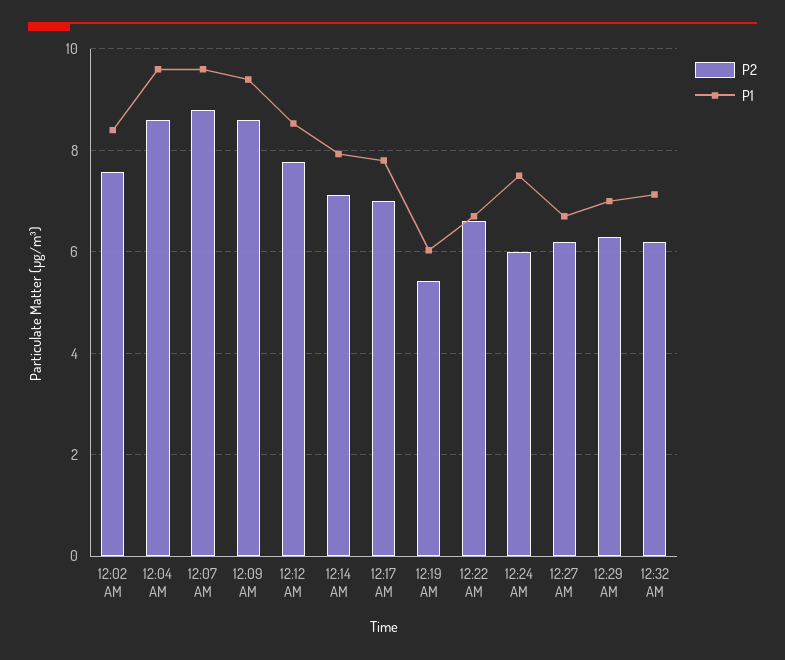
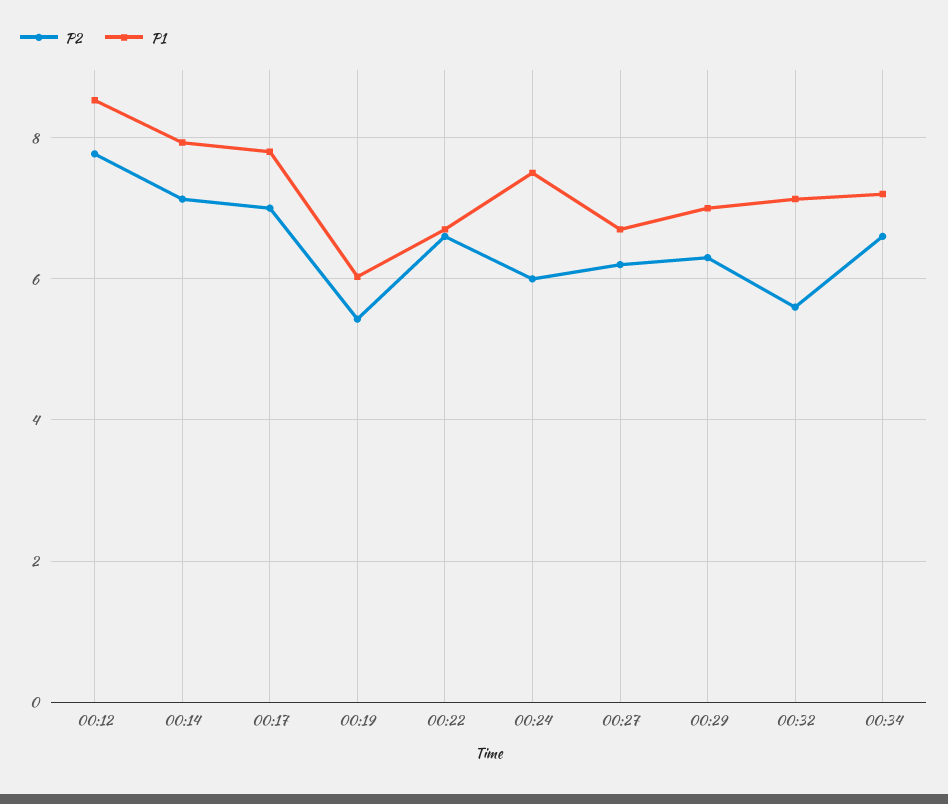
P2, 12:02 AM: 7.6 -> none
P1, 12:02 AM: 8.4 -> none
P2, 12:04 AM: 8.6 -> none
P1, 12:04 AM: 9.6 -> none
P2, 12:07 AM: 8.8 -> none
P1, 12:07 AM: 9.6 -> none
P2, 12:09 AM: 8.6 -> none
P1, 12:09 AM: 9.4 -> none
P2, 12:32 AM: 6.2 -> 5.6
P2, 00:34: none -> 6.6
P1, 00:34: none -> 7.2

